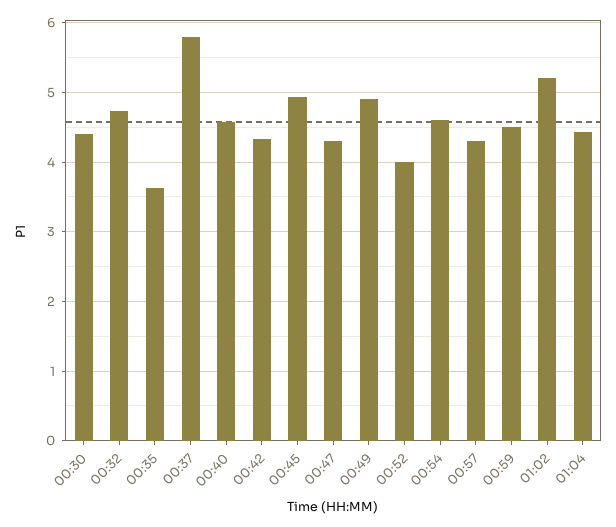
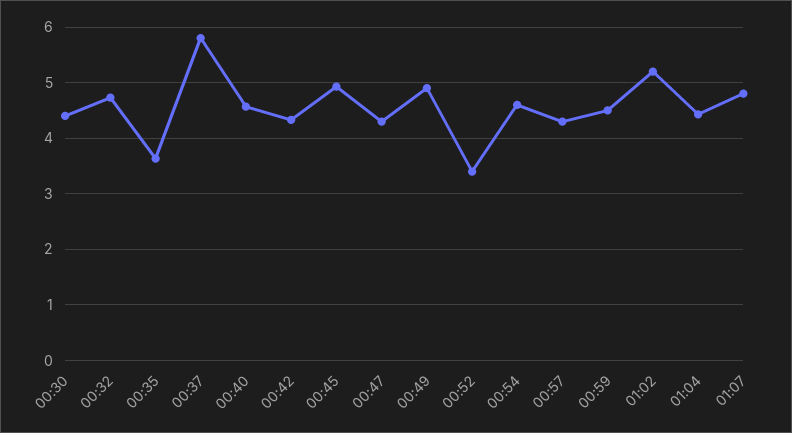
00:52: 4 -> 3.4
01:07: none -> 4.8

